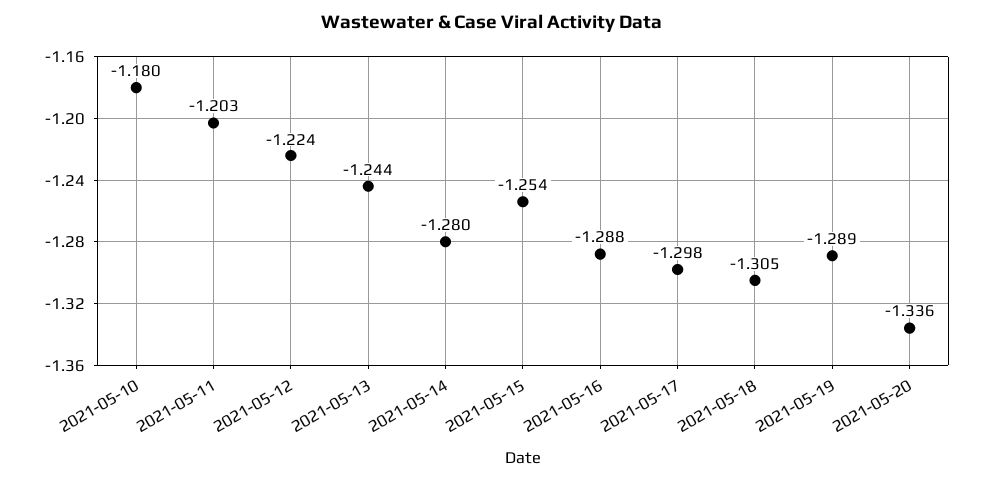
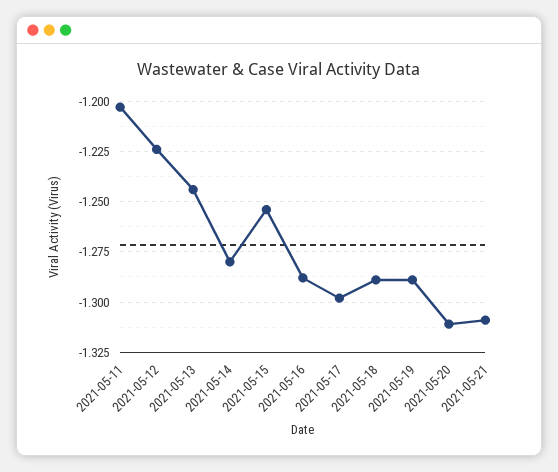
2021-05-10: -1.18 -> none
2021-05-18: -1.305 -> -1.29
2021-05-20: -1.336 -> -1.31
2021-05-21: none -> -1.31

